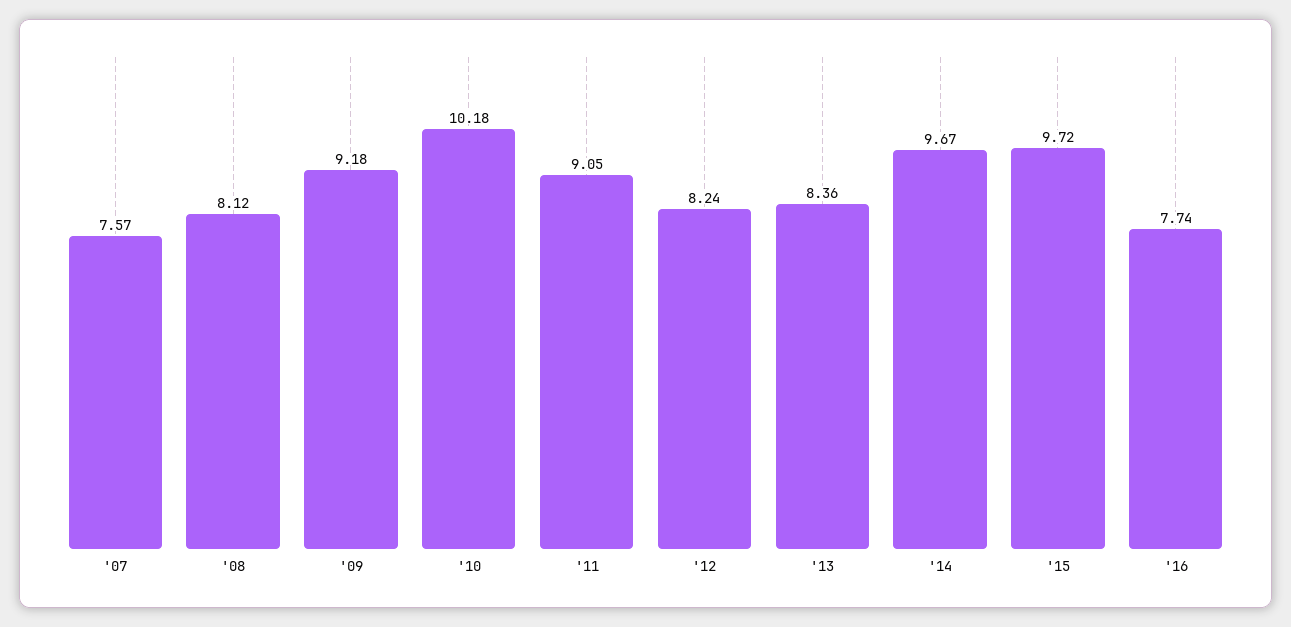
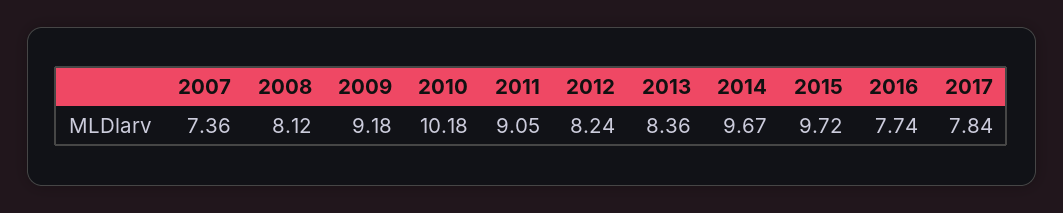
'07: 7.57 -> 7.36
2017: none -> 7.84

